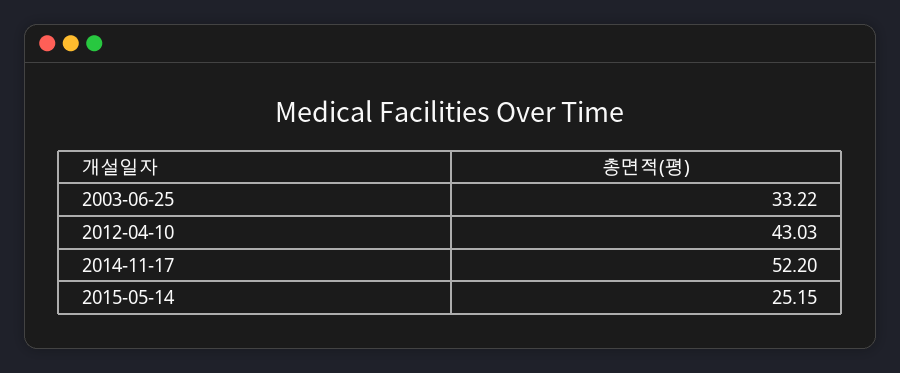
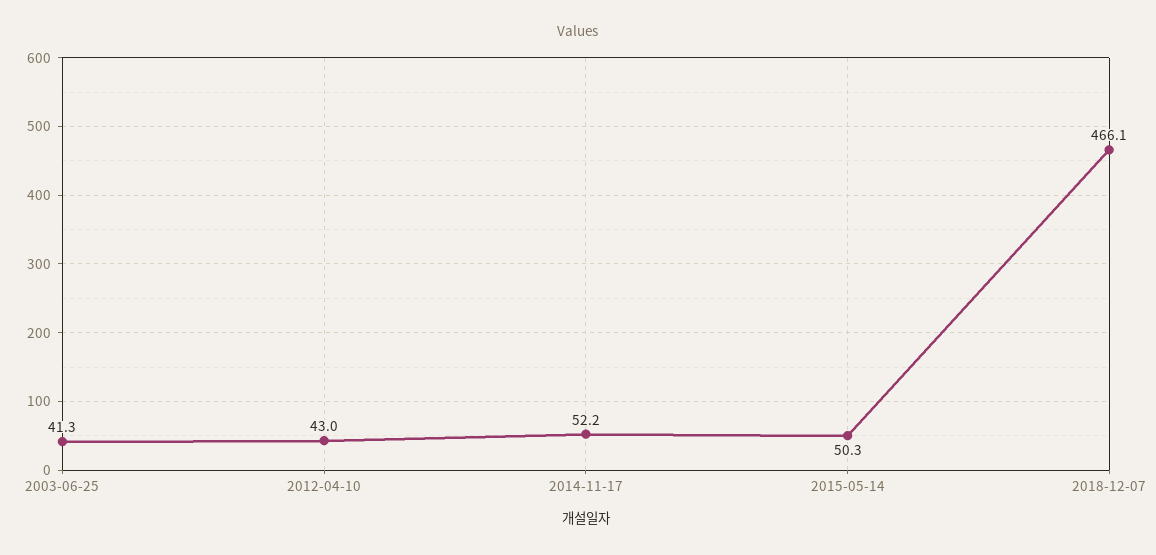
2003-06-25: 33.22 -> 41.3
2015-05-14: 25.15 -> 50.3
2018-12-07: none -> 466.1

